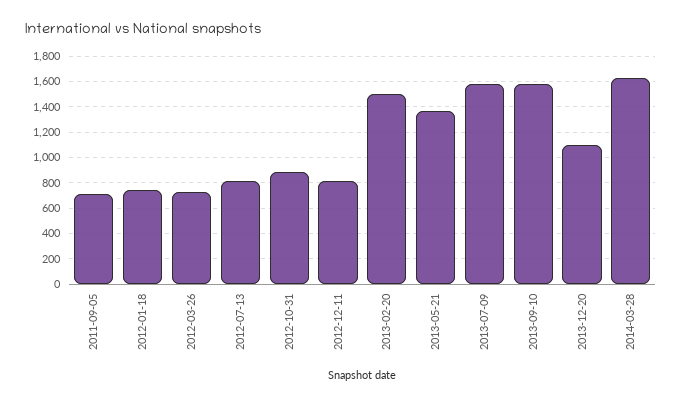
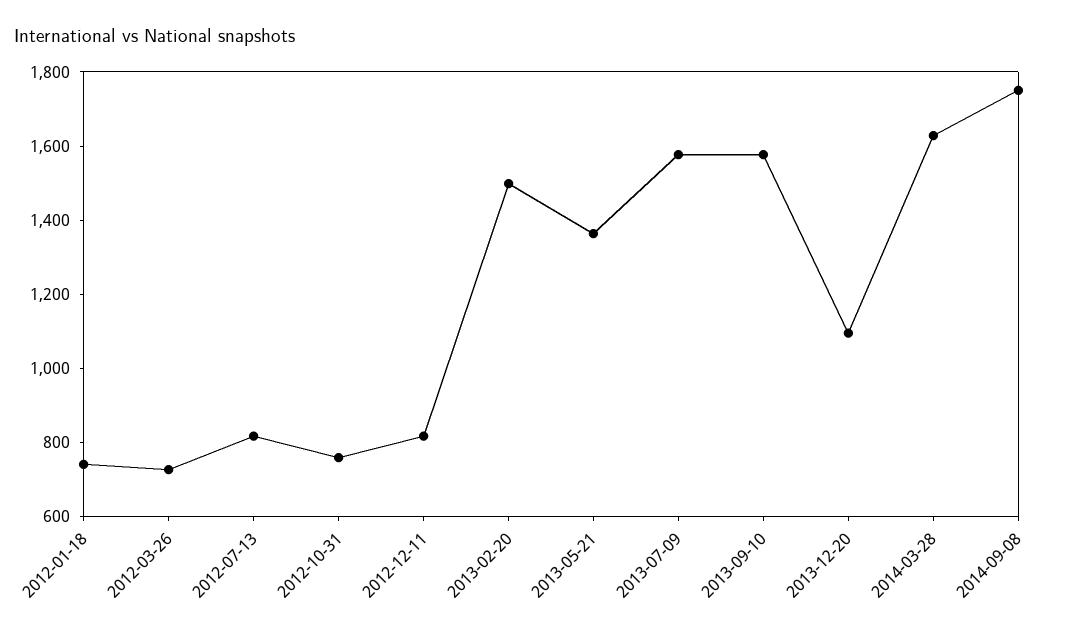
2011-09-05: 700 -> none
2012-10-31: 900 -> 750
2014-09-08: none -> 1750

